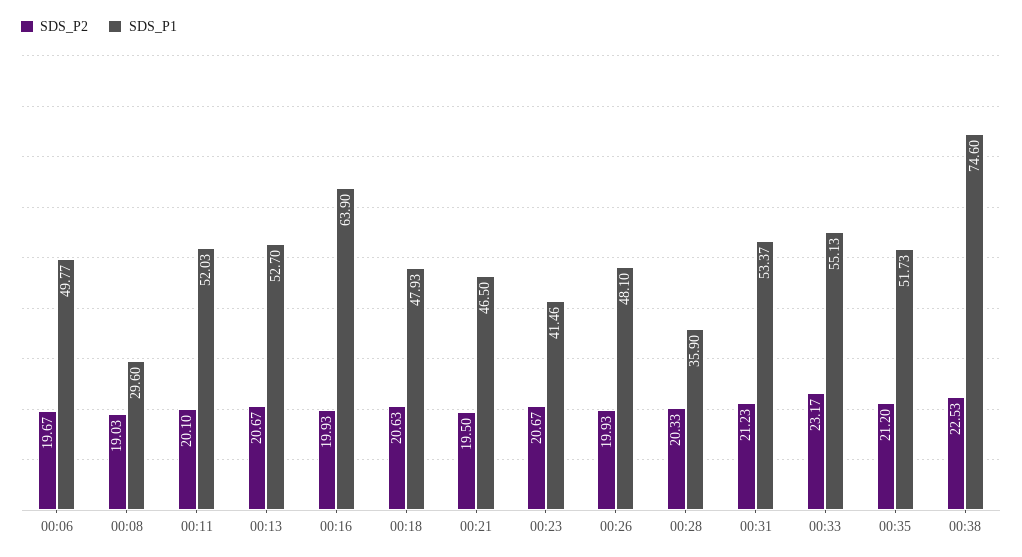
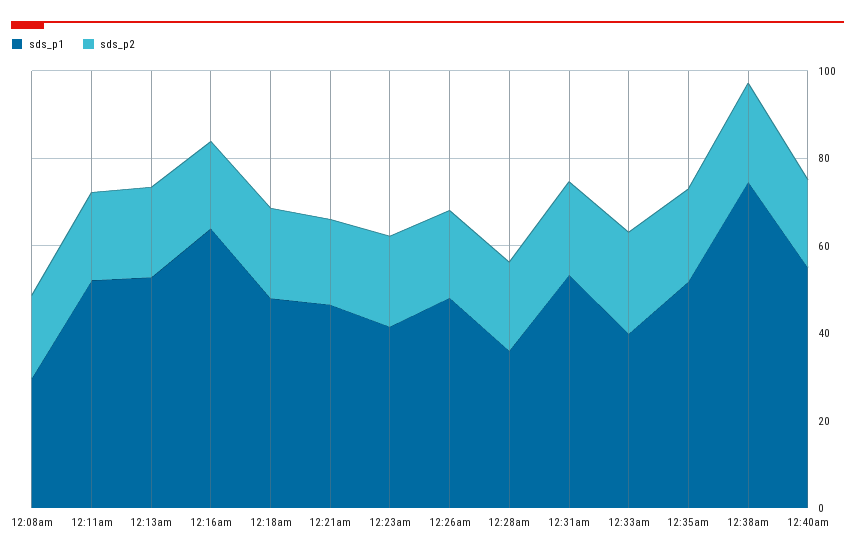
SDS_P2, 00:06: 19.67 -> none
SDS_P1, 00:06: 49.77 -> none
SDS_P1, 00:33: 55.13 -> 40
SDS_P1, 12:40am: none -> 55
SDS_P2, 12:40am: none -> 20

